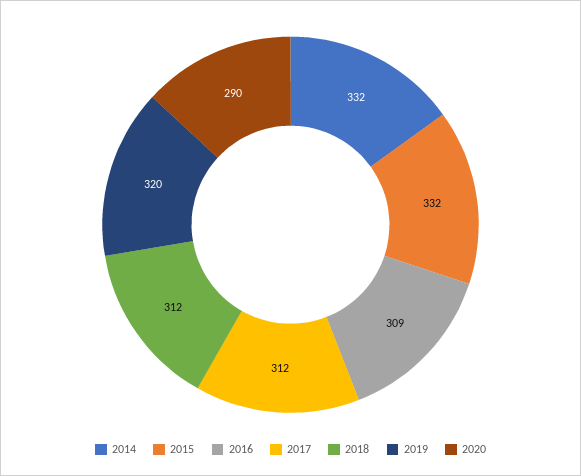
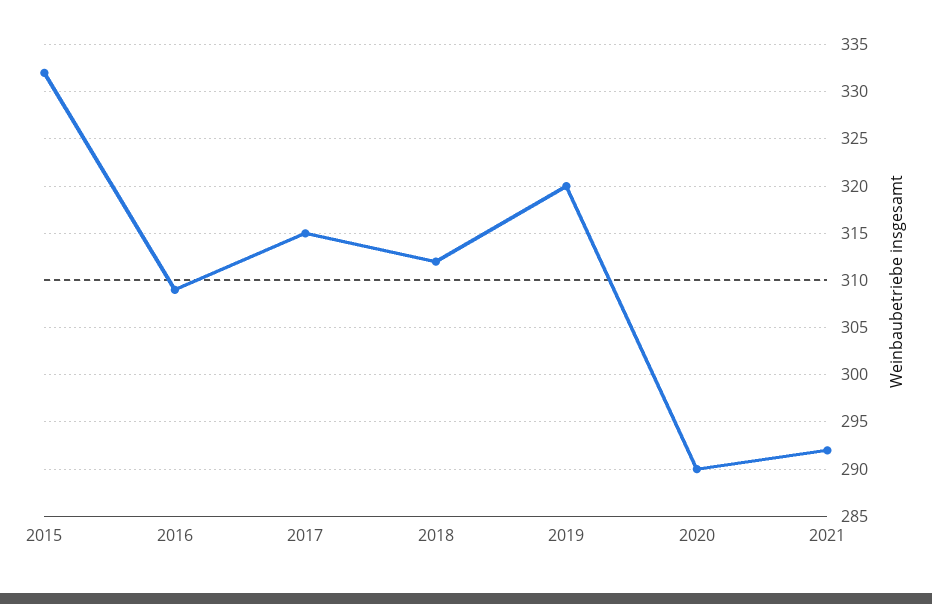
2014: 332 -> none
2017: 312 -> 315
2021: none -> 292

